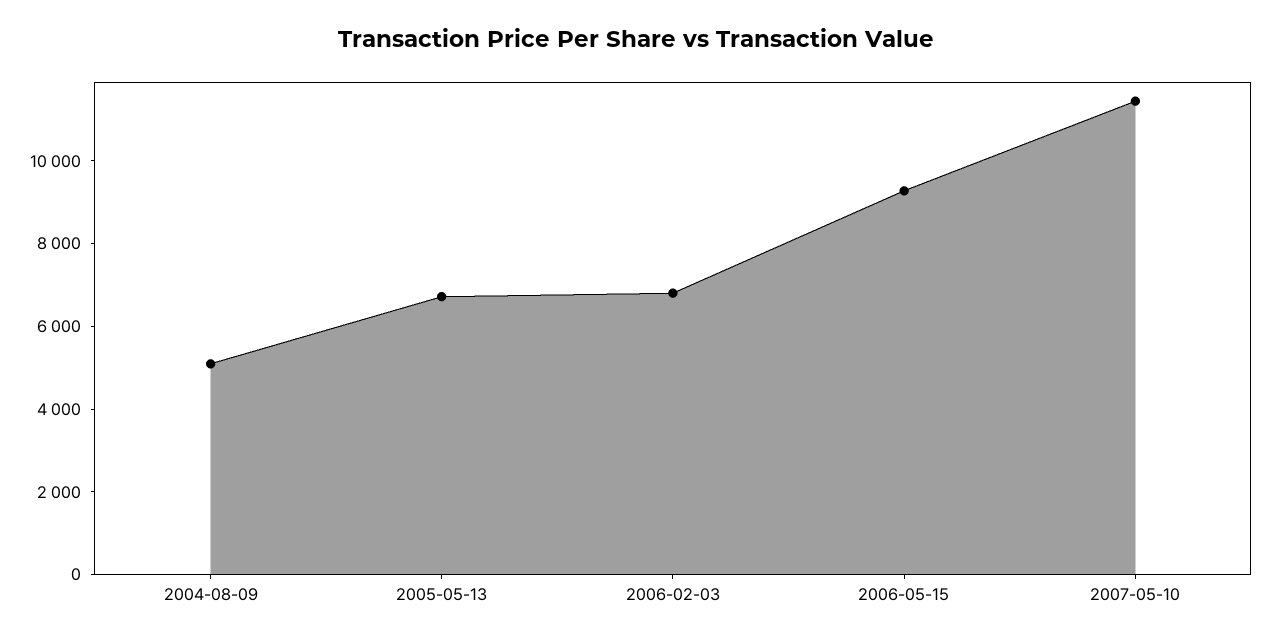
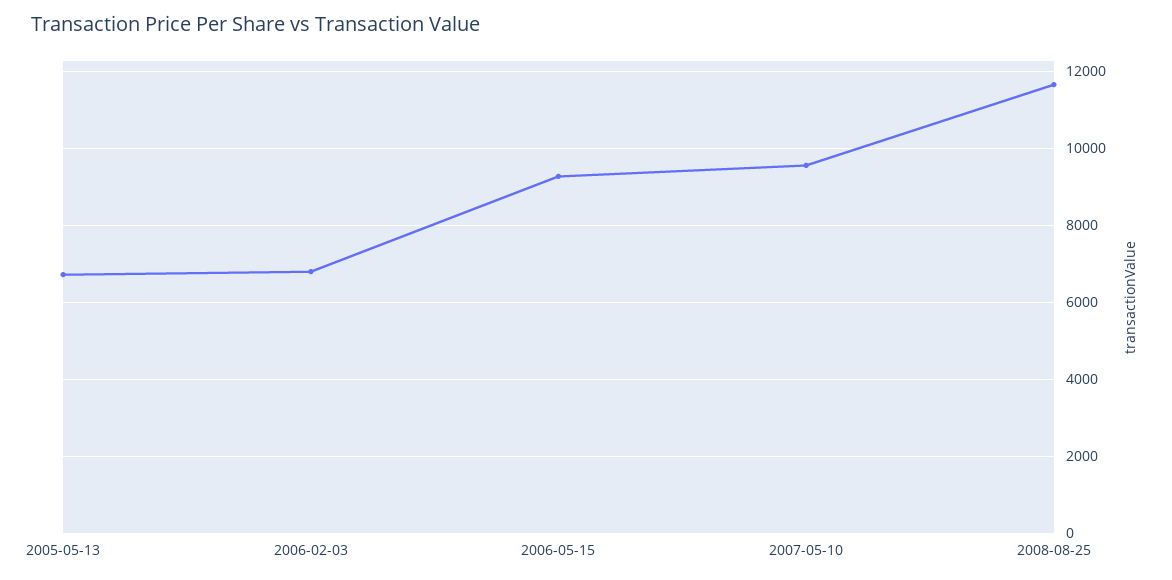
2004-08-09: 5000 -> none
2007-05-10: 11500 -> 9600
2008-08-25: none -> 11600

